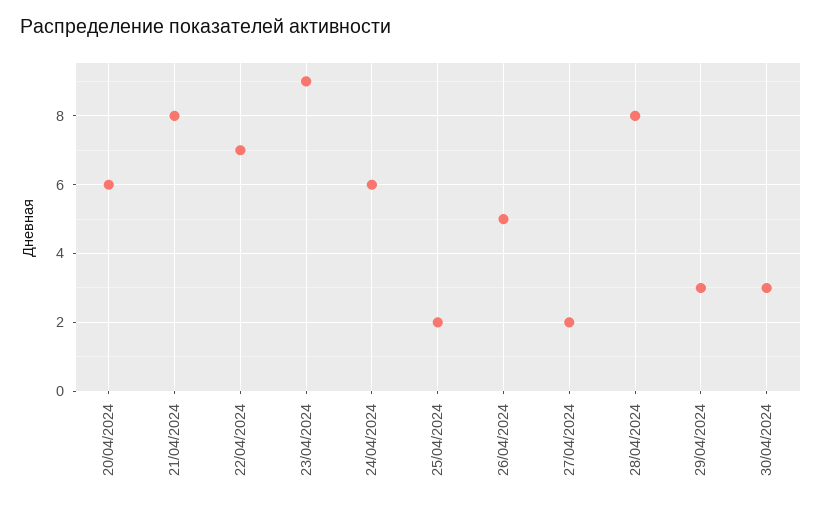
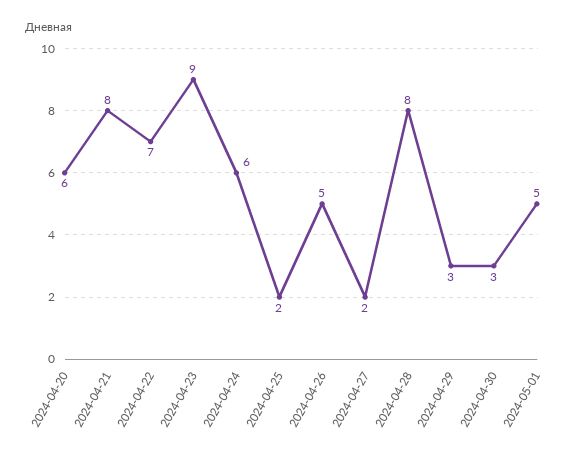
2024-05-01: none -> 5

